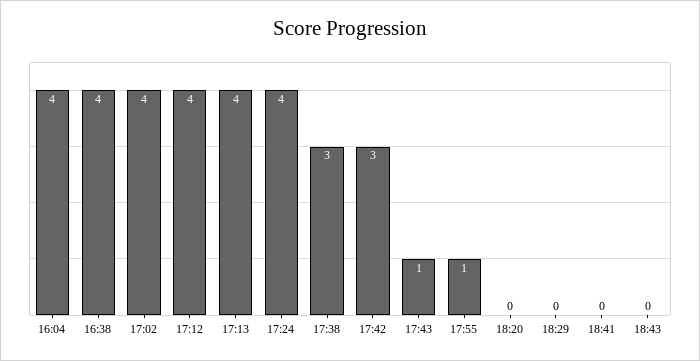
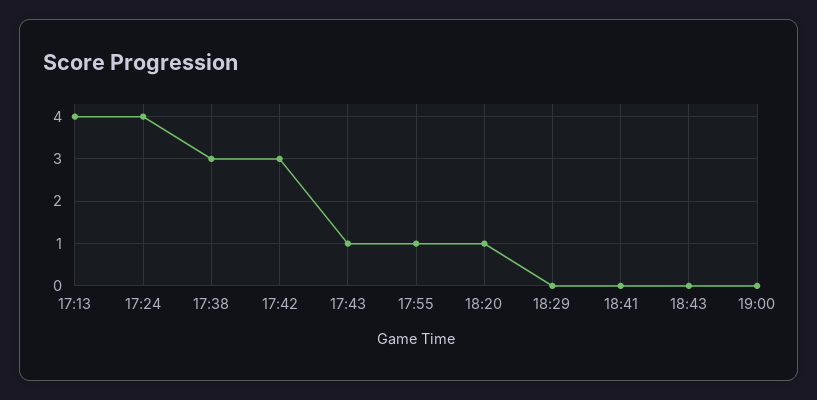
16:04: 4 -> none
16:38: 4 -> none
17:02: 4 -> none
17:12: 4 -> none
18:20: 0 -> 1
19:00: none -> 0

